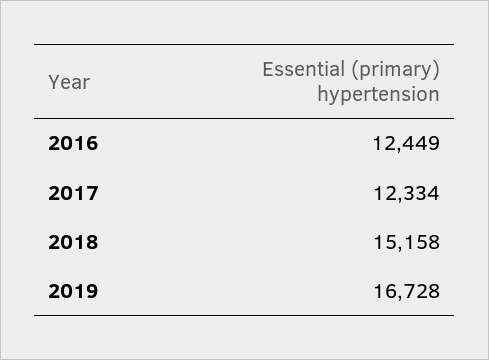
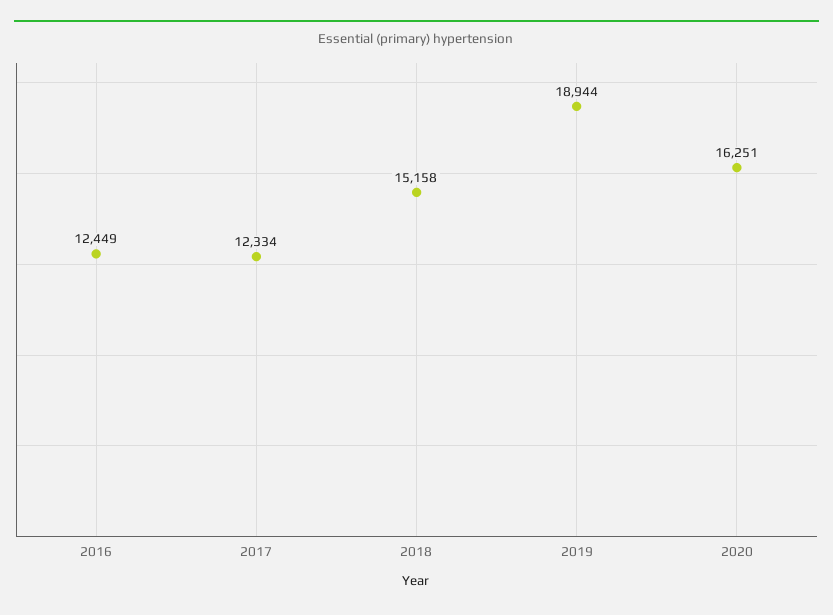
2019: 16728 -> 18944
2020: none -> 16251

